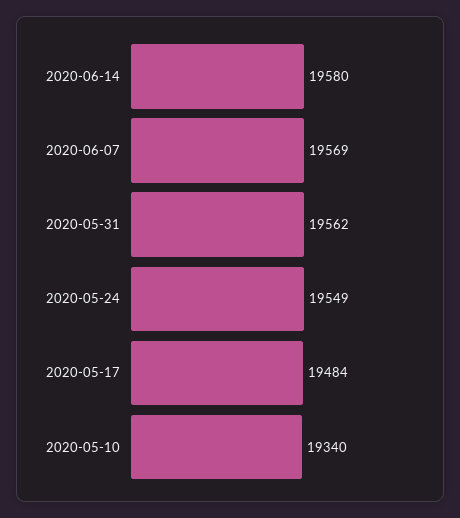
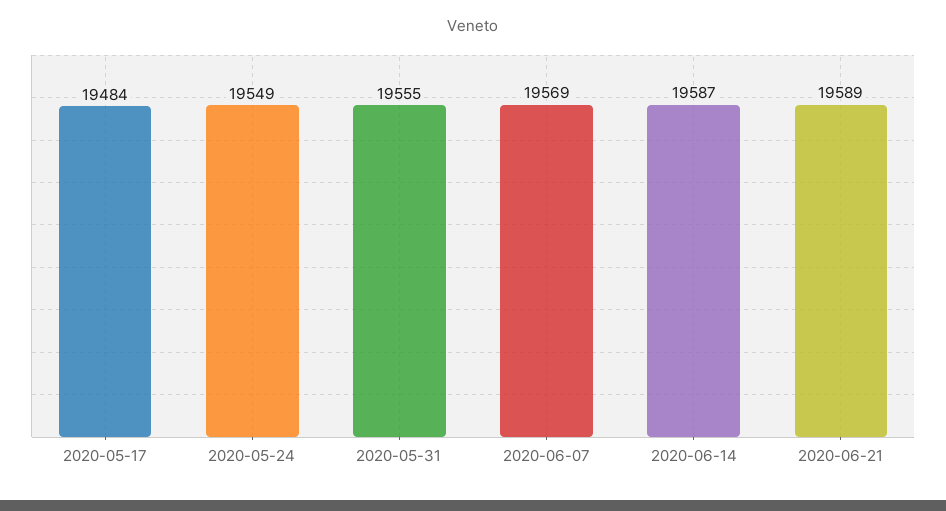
2020-06-14: 19580 -> 19587
2020-05-31: 19562 -> 19555
2020-05-10: 19340 -> none
2020-06-21: none -> 19589

